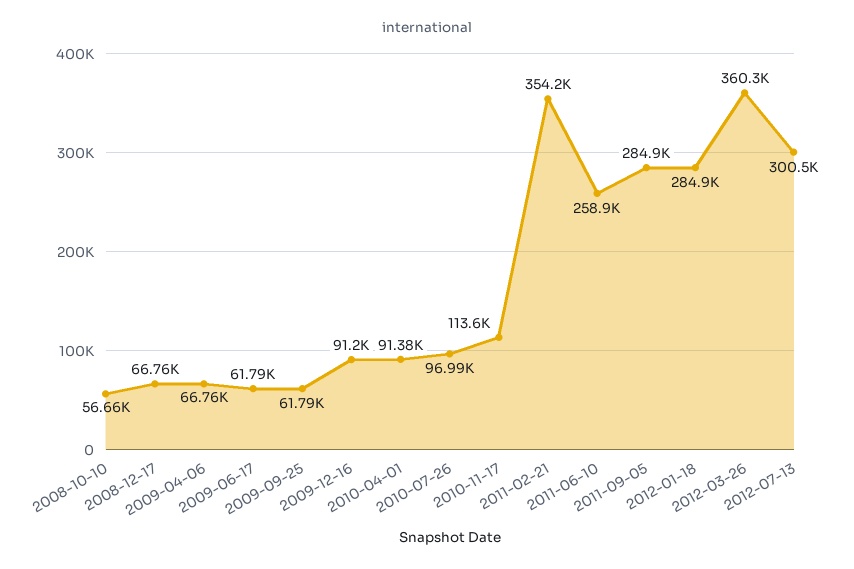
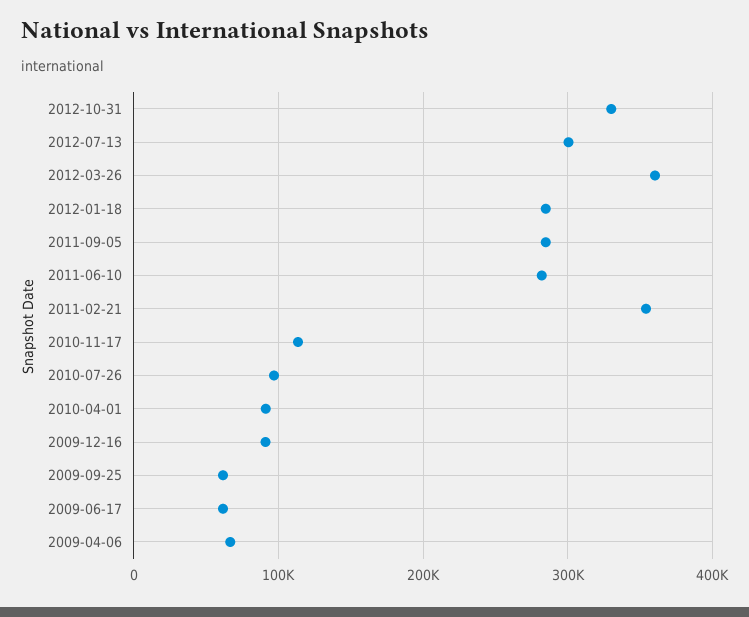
2008-10-10: 56660 -> none
2008-12-17: 66760 -> none
2011-06-10: 258900 -> 280000
2012-10-31: none -> 330000

